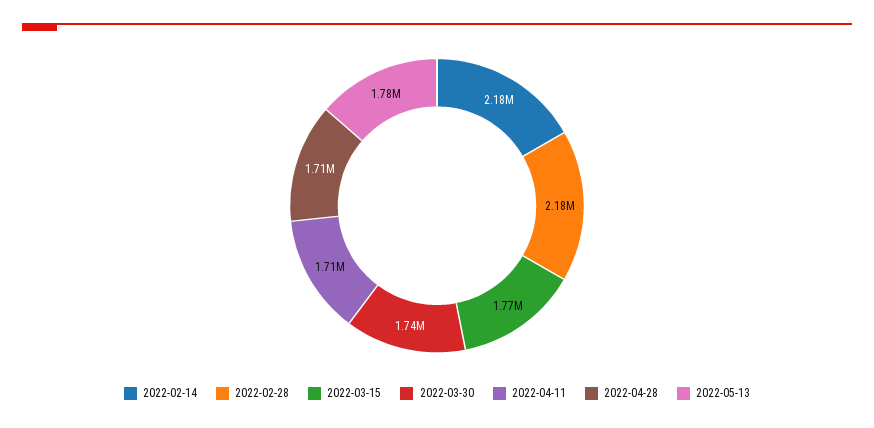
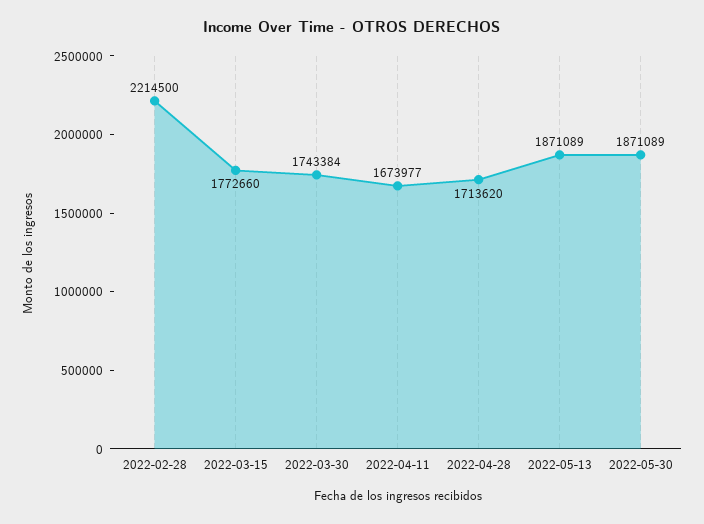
2022-02-14: 2180000 -> none
2022-02-28: 2180000 -> 2214500
2022-04-11: 1710000 -> 1673977
2022-05-13: 1780000 -> 1871089
2022-05-30: none -> 1871089

